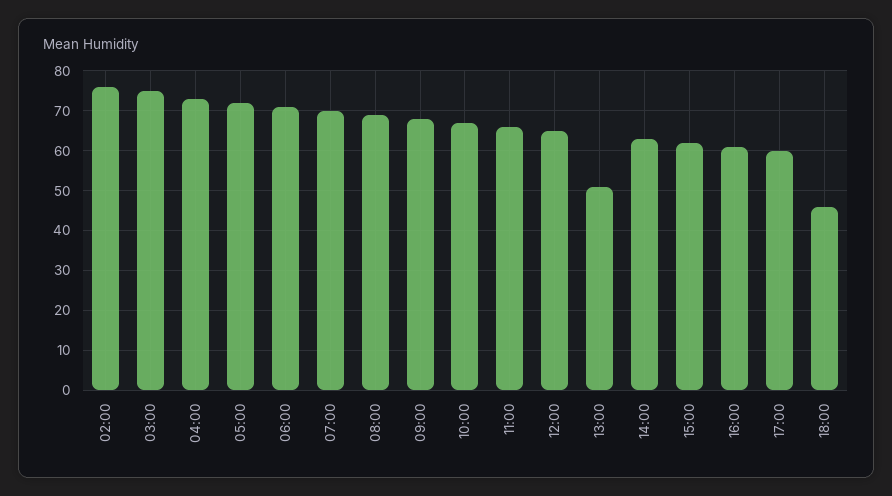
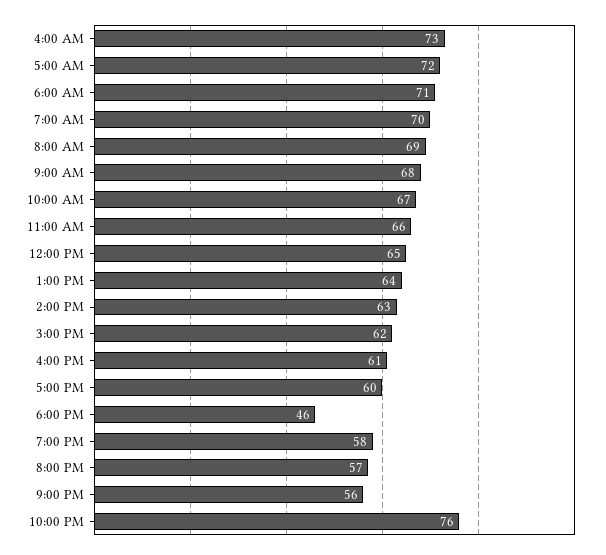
02:00: 75 -> none
03:00: 75 -> none
13:00: 50 -> 64
7:00 PM: none -> 58
8:00 PM: none -> 57
9:00 PM: none -> 56
10:00 PM: none -> 76

